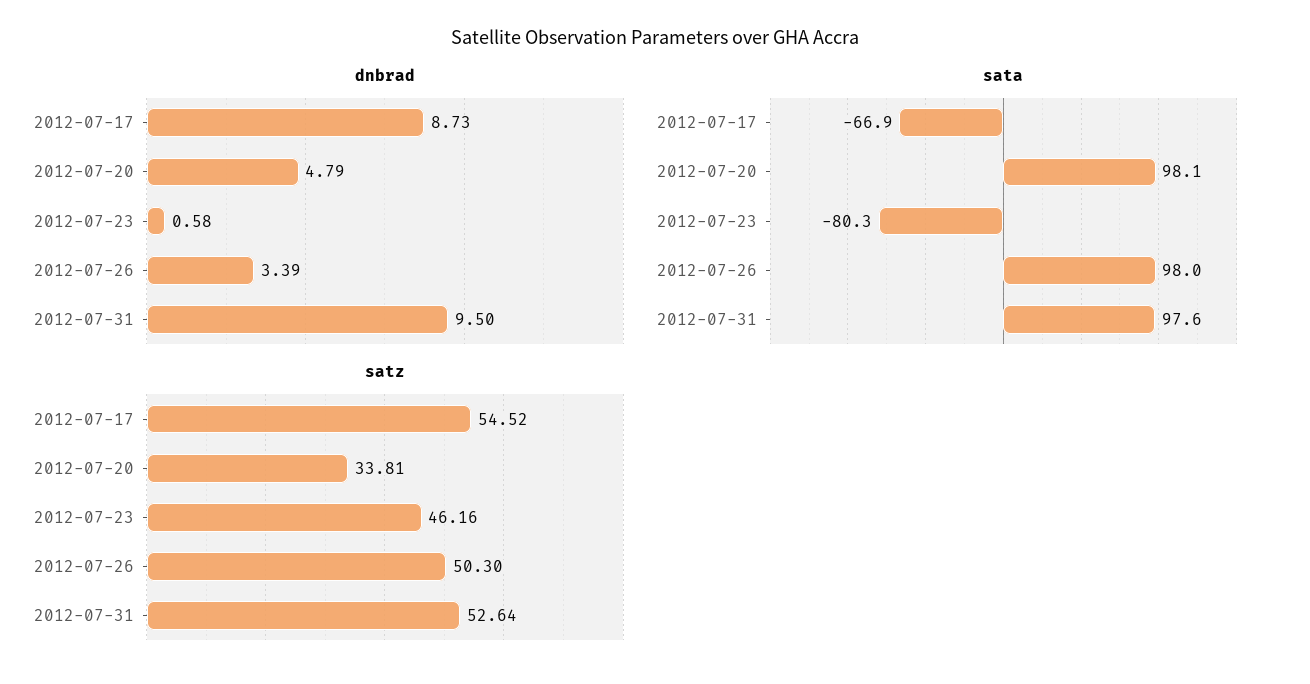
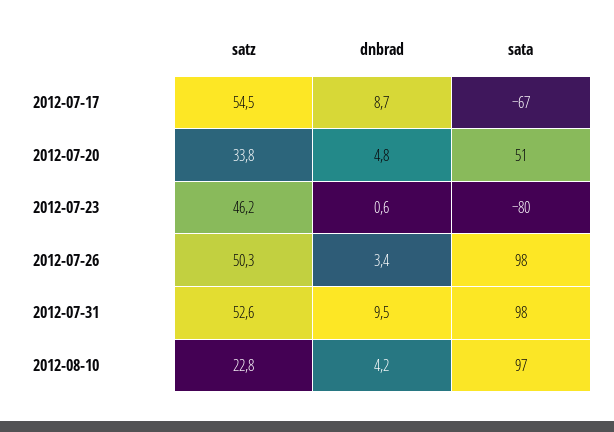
sata, 2012-07-20: 98.1 -> 51
satz, 2012-08-10: none -> 22.8
dnbrad, 2012-08-10: none -> 4.2
sata, 2012-08-10: none -> 97

